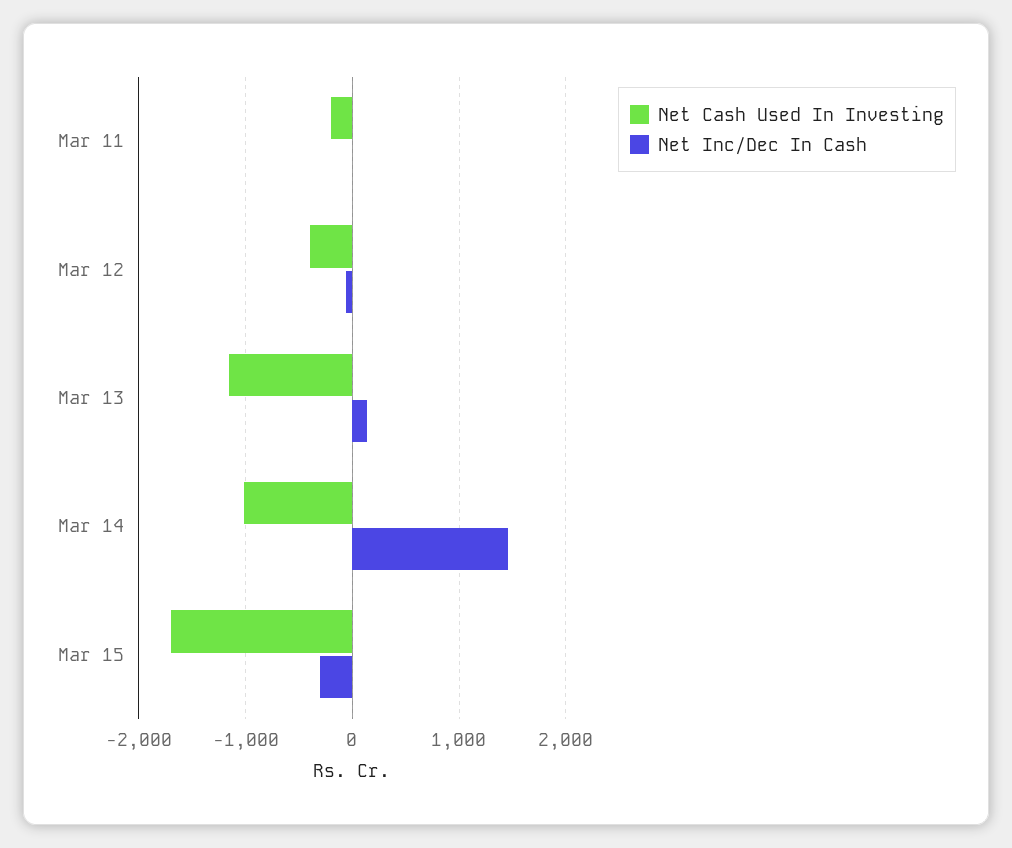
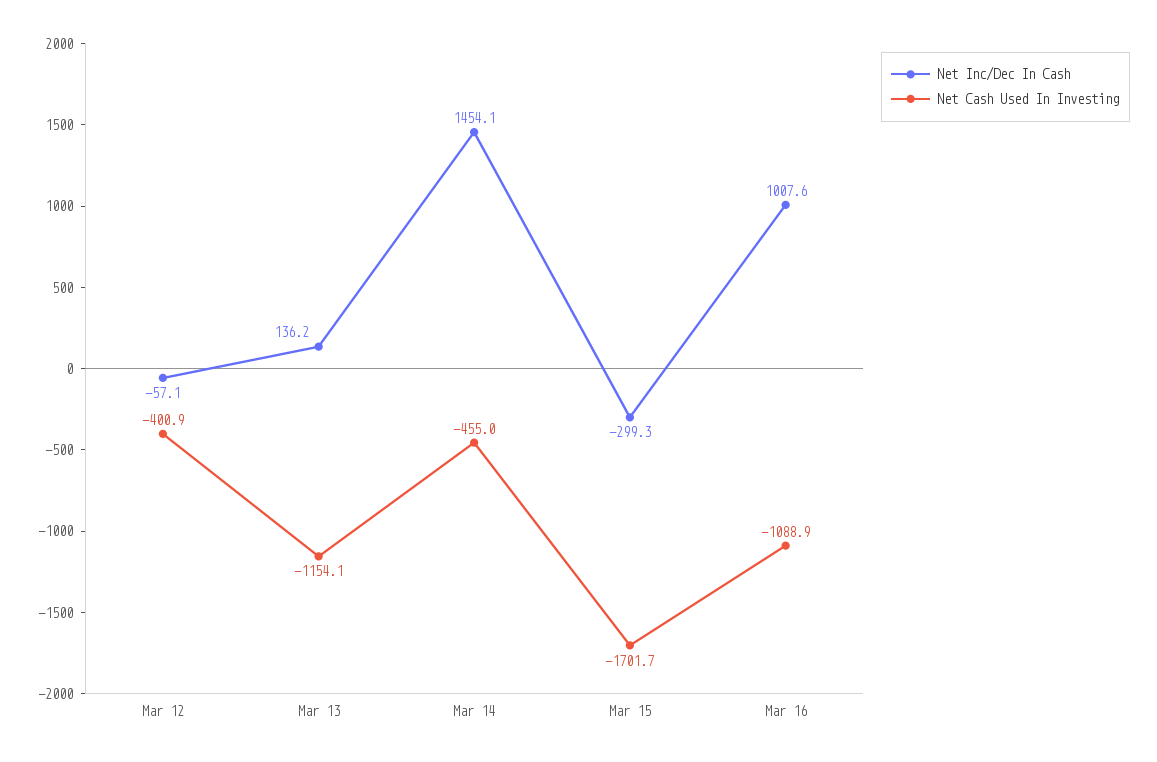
Net Cash Used In Investing, Mar 11: -200 -> none
Net Inc/Dec In Cash, Mar 11: 0 -> none
Net Cash Used In Investing, Mar 14: -1000 -> -455
Net Inc/Dec In Cash, Mar 16: none -> 1007.6
Net Cash Used In Investing, Mar 16: none -> -1088.9

